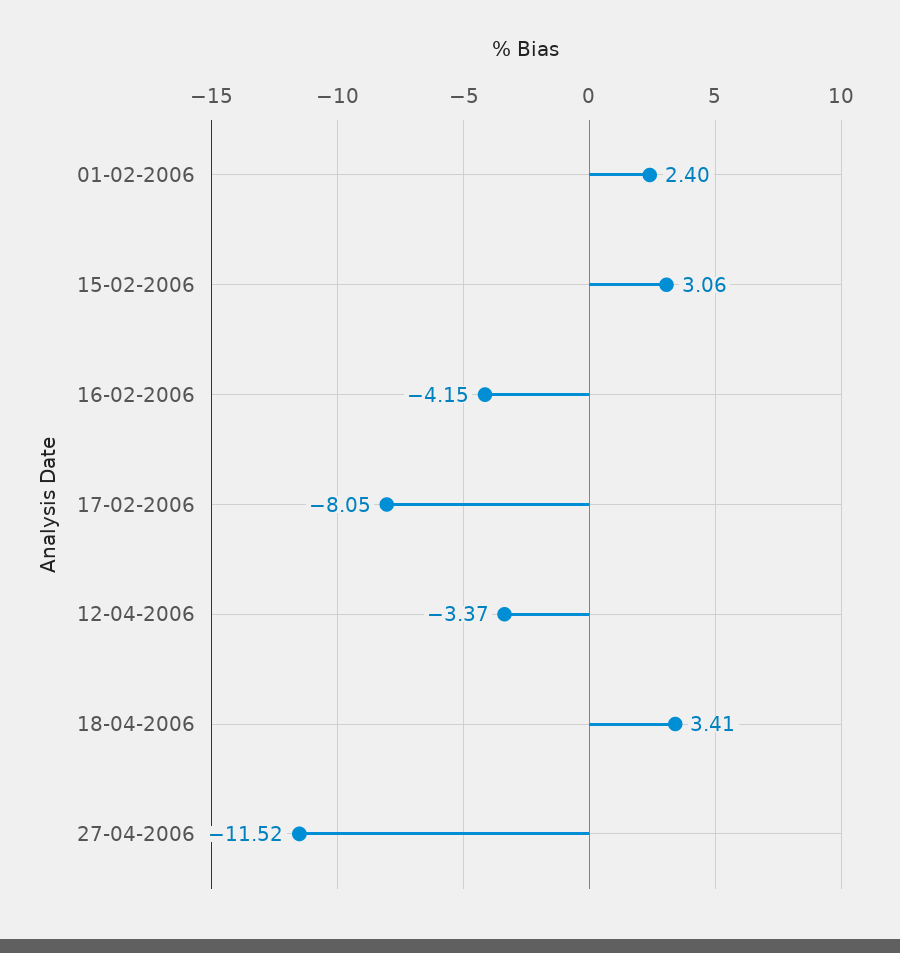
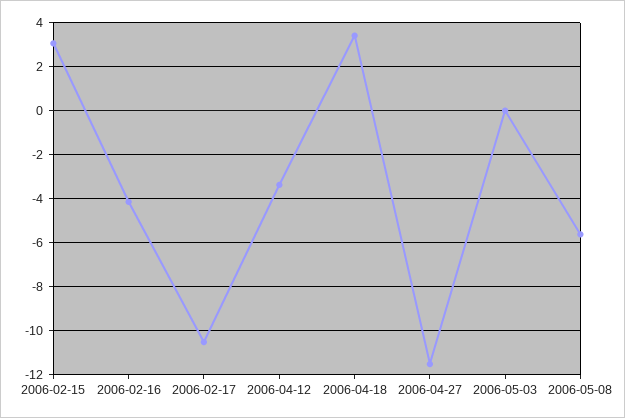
01-02-2006: 2.4 -> none
17-02-2006: -8.05 -> -10.5
2006-05-03: none -> 0
2006-05-08: none -> -5.5

